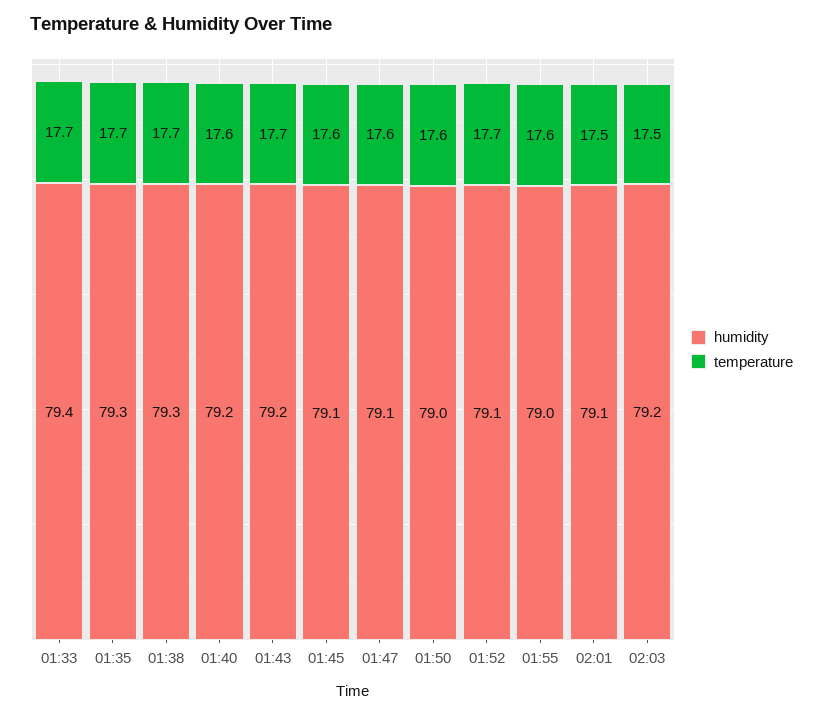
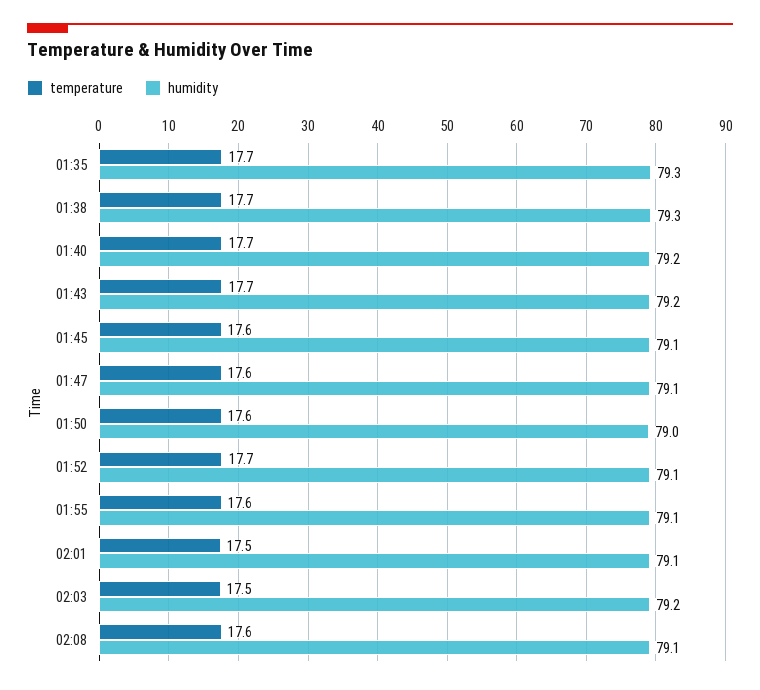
humidity, 01:33: 79.4 -> none
temperature, 01:33: 17.7 -> none
temperature, 01:40: 17.6 -> 17.7
humidity, 01:55: 79 -> 79.1
temperature, 02:08: none -> 17.6
humidity, 02:08: none -> 79.1

